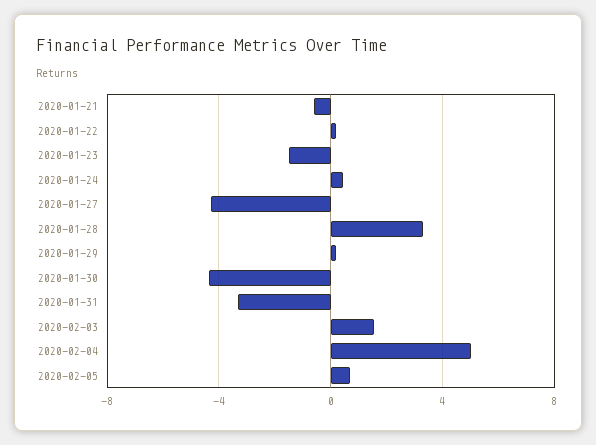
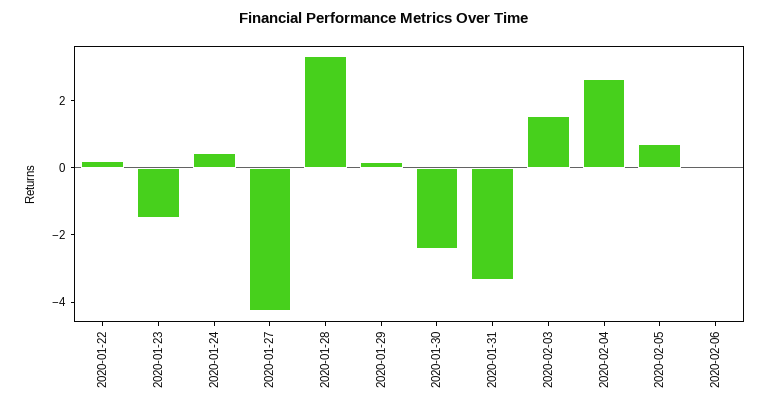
2020-01-21: -0.5 -> none
2020-01-30: -4.5 -> -2.5
2020-02-04: 5 -> 2.5
2020-02-06: none -> 0

